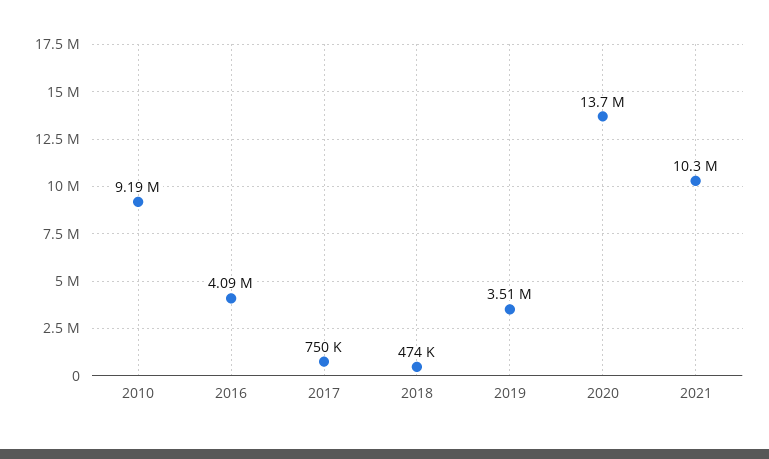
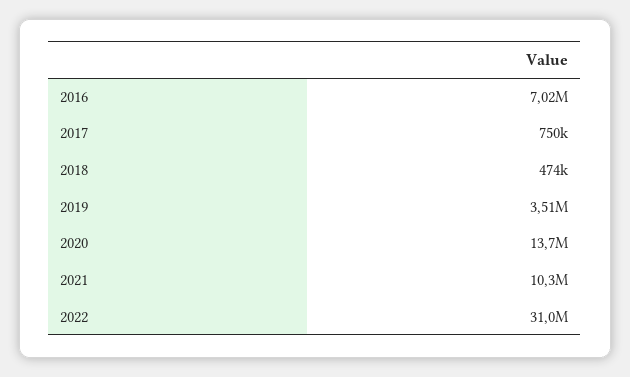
2010: 9190000 -> none
2016: 4090000 -> 7020000
2022: none -> 31000000

